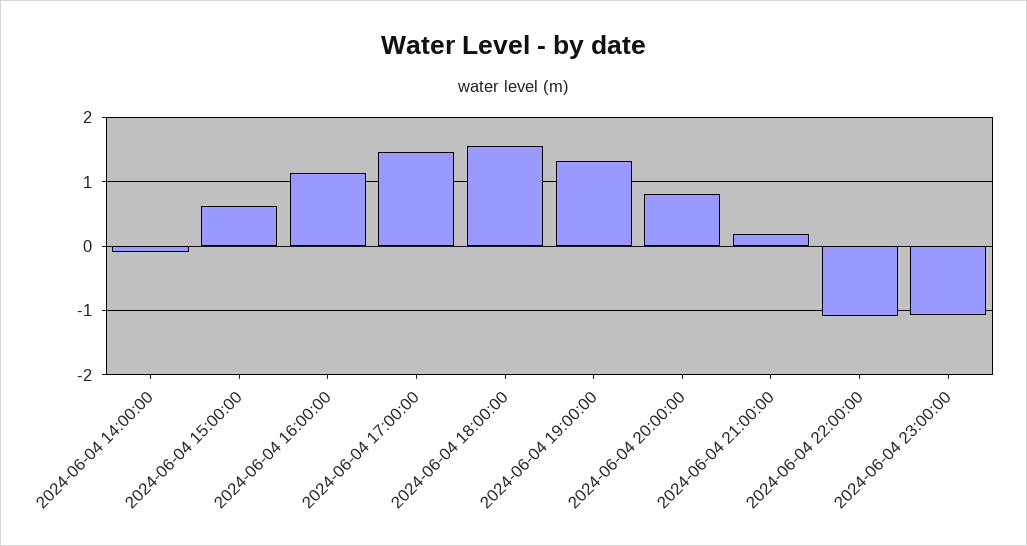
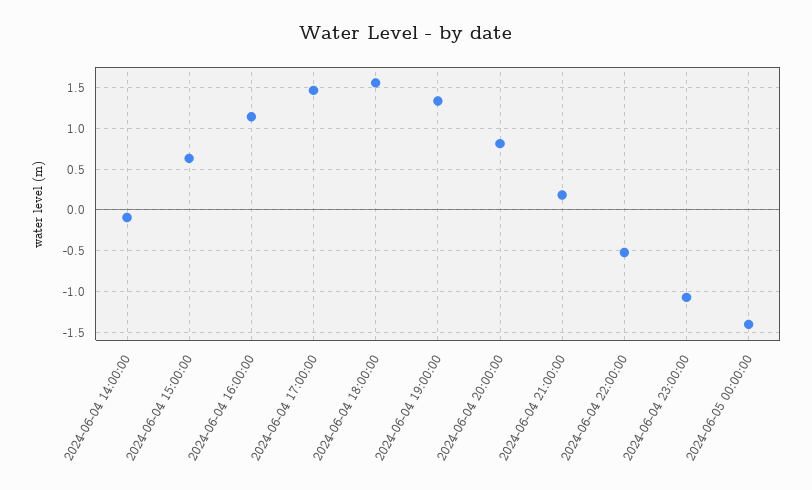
2024-06-04 22:00:00: -1.1 -> -0.5
2024-06-05 00:00:00: none -> -1.4

